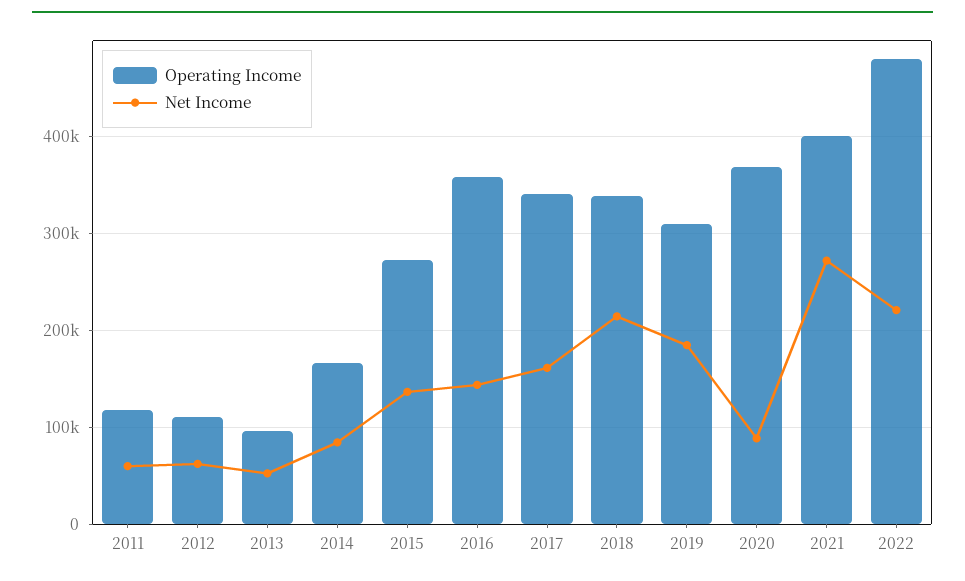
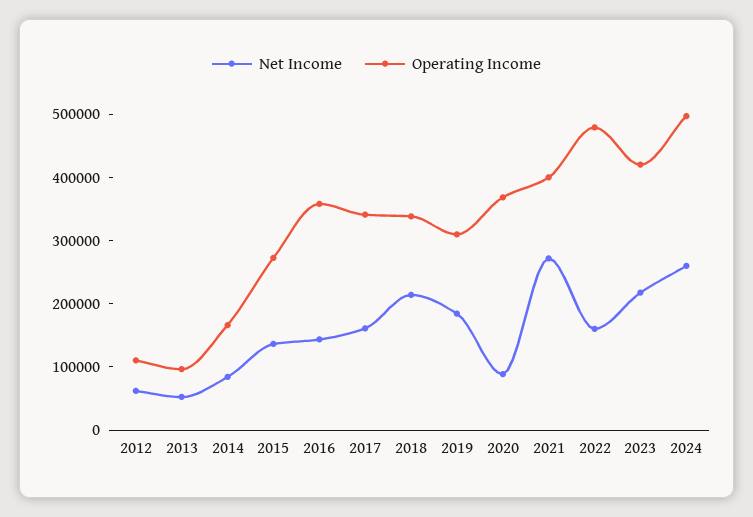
Operating Income, 2011: 120000 -> none
Net Income, 2011: 60000 -> none
Net Income, 2022: 220000 -> 160000
Net Income, 2023: none -> 220000
Operating Income, 2023: none -> 420000
Net Income, 2024: none -> 260000
Operating Income, 2024: none -> 500000

